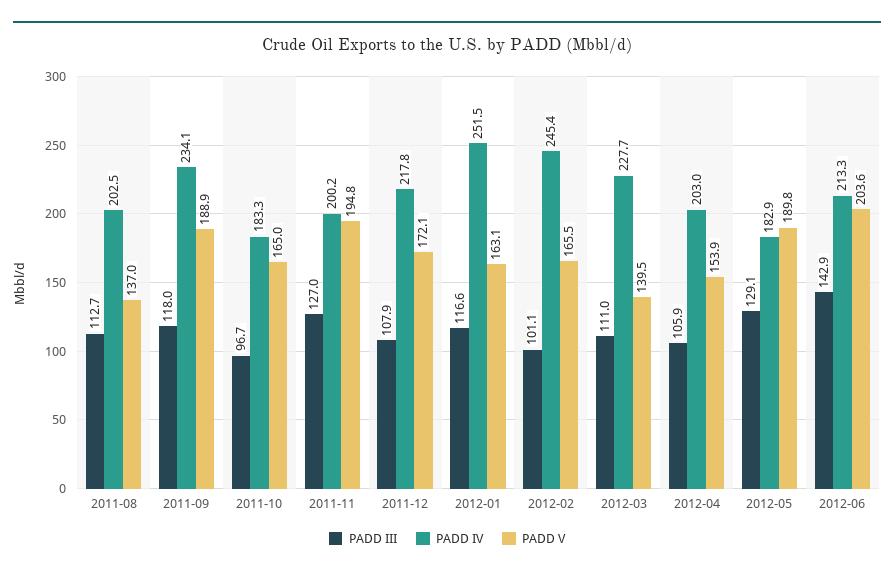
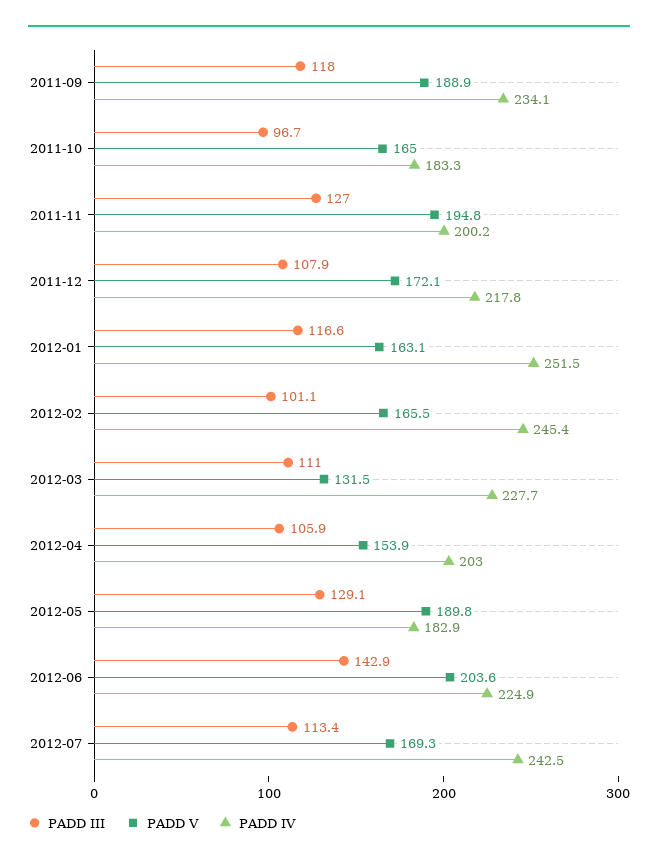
PADD III, 2011-08: 112.7 -> none
PADD IV, 2011-08: 202.5 -> none
PADD V, 2011-08: 137 -> none
PADD V, 2012-03: 139.5 -> 131.5
PADD IV, 2012-06: 213.3 -> 224.9
PADD III, 2012-07: none -> 113.4
PADD V, 2012-07: none -> 169.3
PADD IV, 2012-07: none -> 242.5

